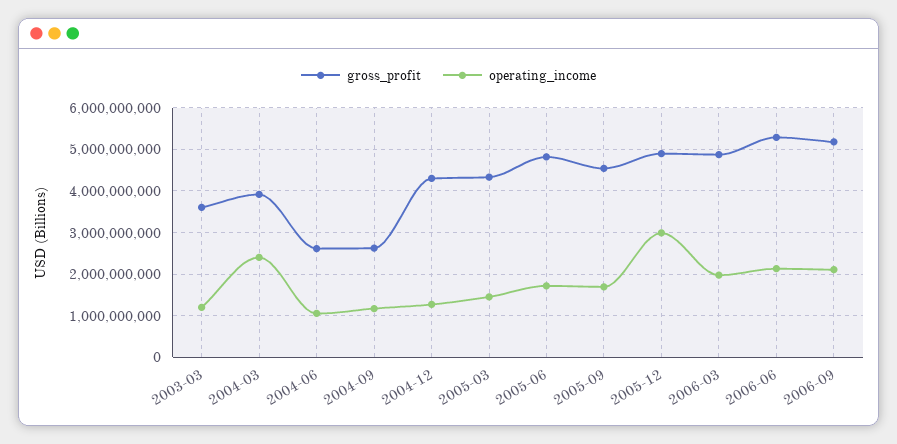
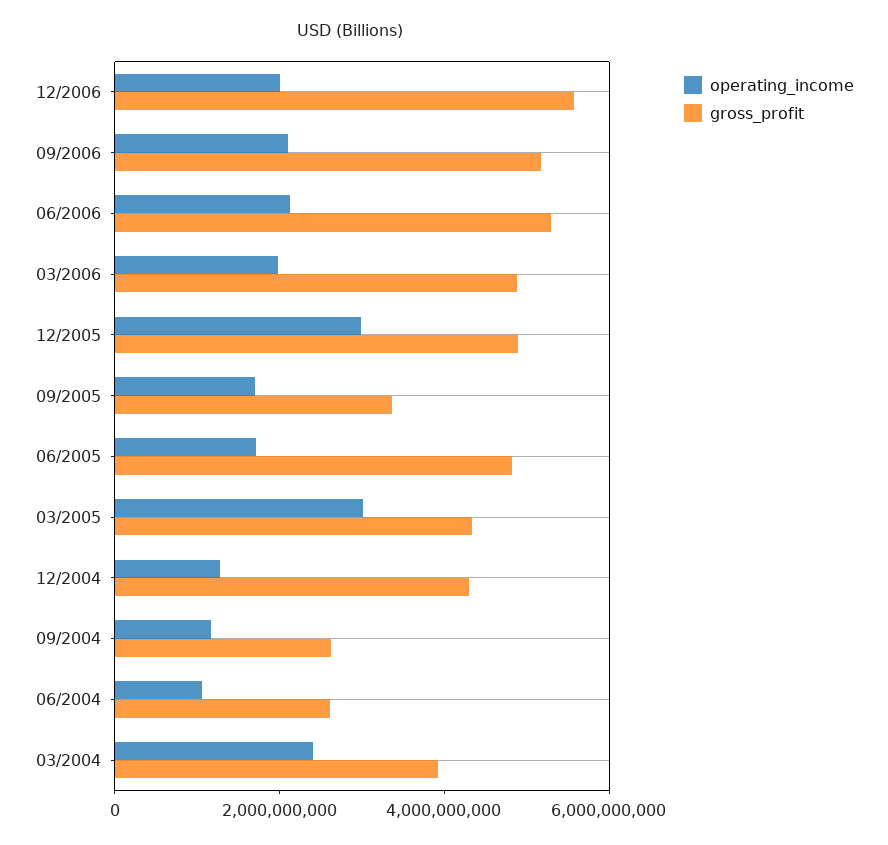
gross_profit, 2003-03: 3600000000 -> none
operating_income, 2003-03: 1200000000 -> none
operating_income, 2005-03: 1400000000 -> 3000000000
gross_profit, 2005-09: 4600000000 -> 3500000000
operating_income, 12/2006: none -> 2000000000
gross_profit, 12/2006: none -> 5500000000

